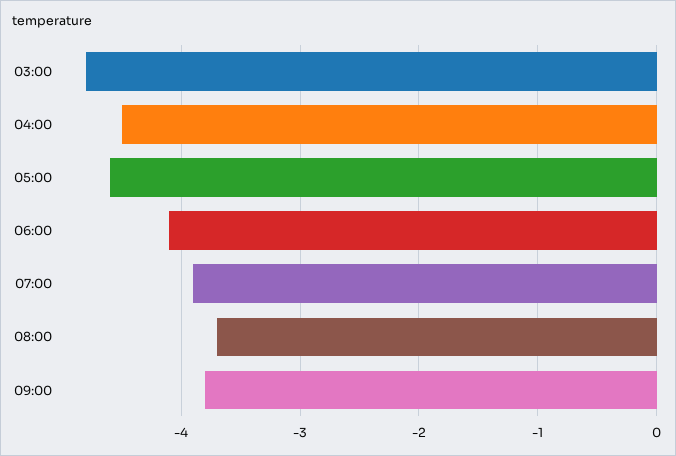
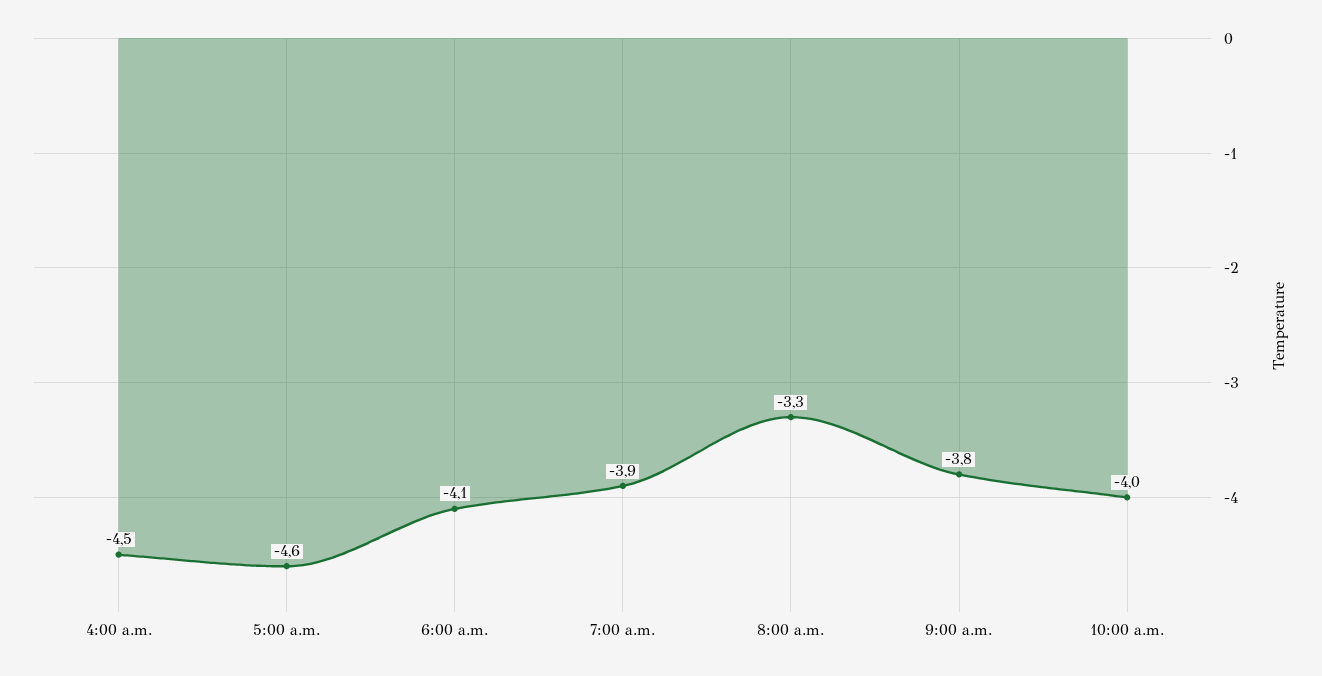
03:00: -4.8 -> none
08:00: -3.7 -> -3.3
10:00 a.m.: none -> -4

